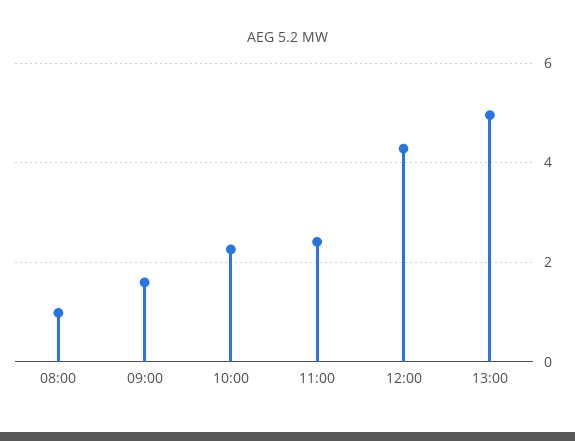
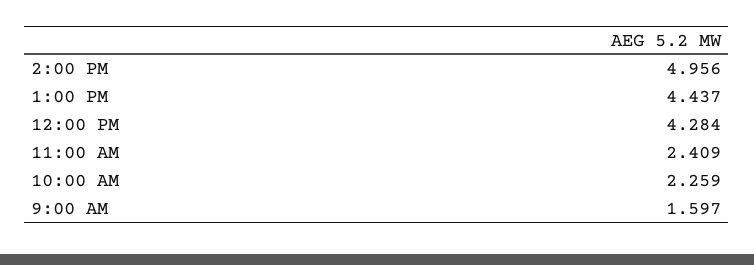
08:00: 1 -> none
13:00: 5 -> 4.437
2:00 PM: none -> 4.956

